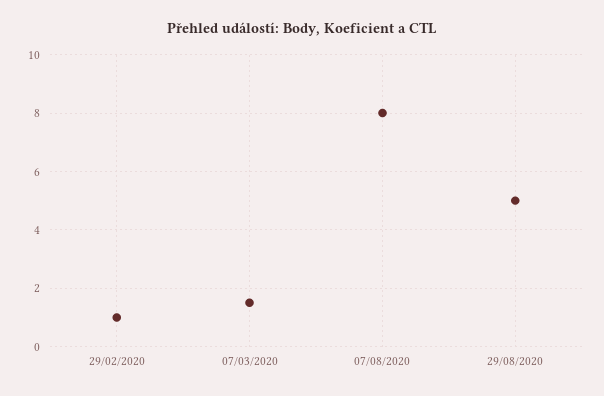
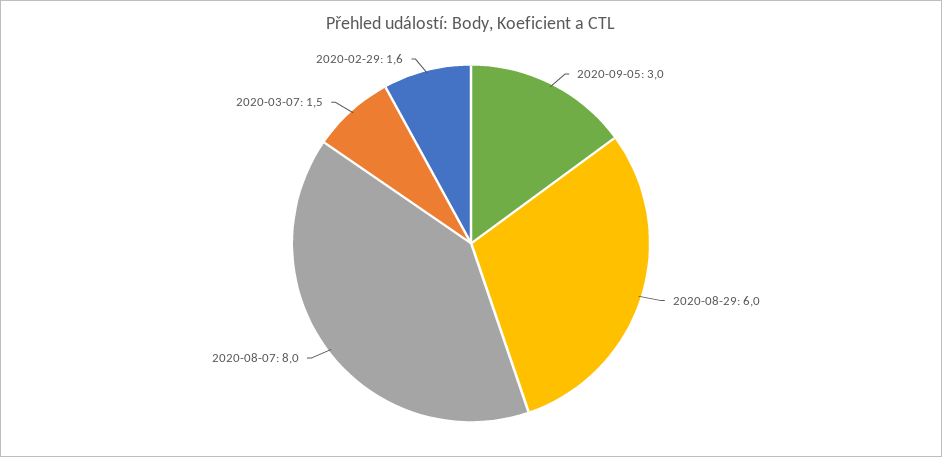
29/02/2020: 1 -> 1.6
29/08/2020: 5 -> 6
2020-09-05: none -> 3

